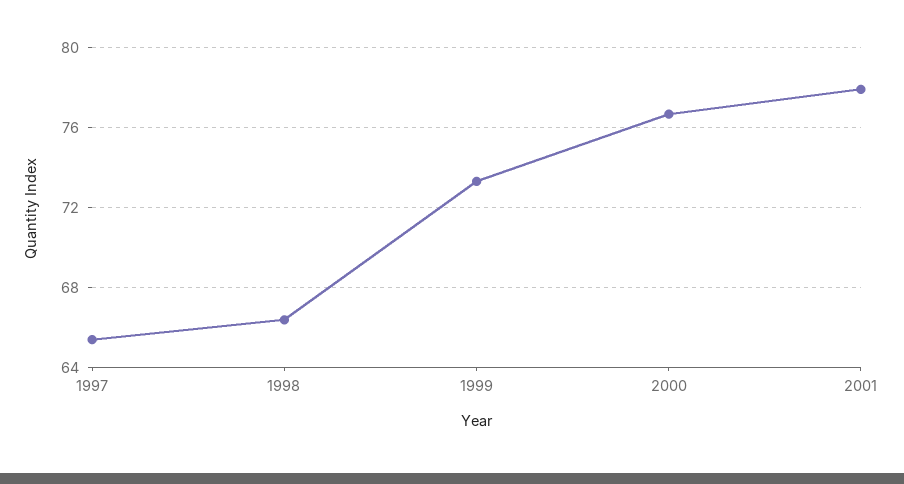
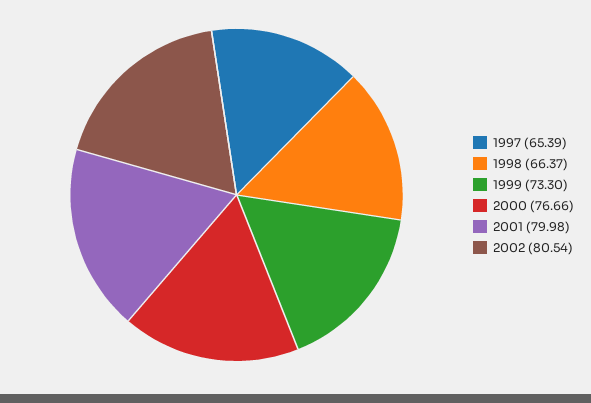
2001: 78 -> 79.98
2002: none -> 80.54

